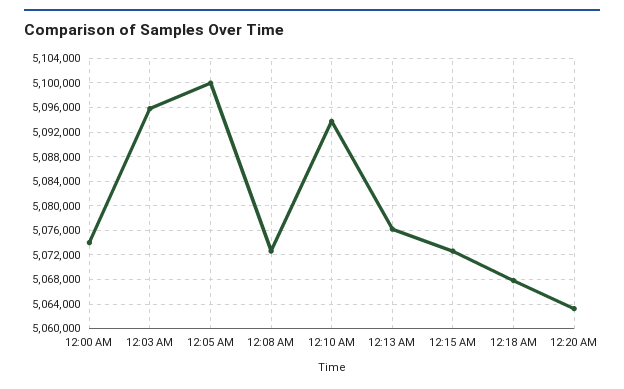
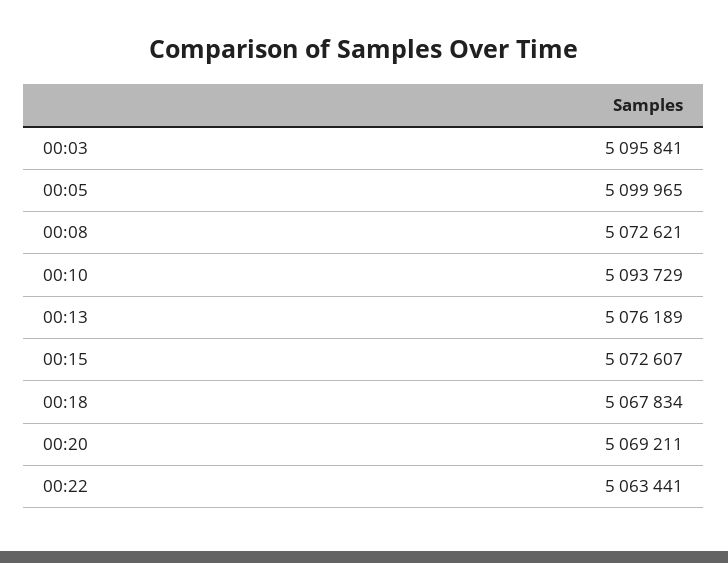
12:00 AM: 5074000 -> none
12:20 AM: 5063000 -> 5069211
00:22: none -> 5063441

